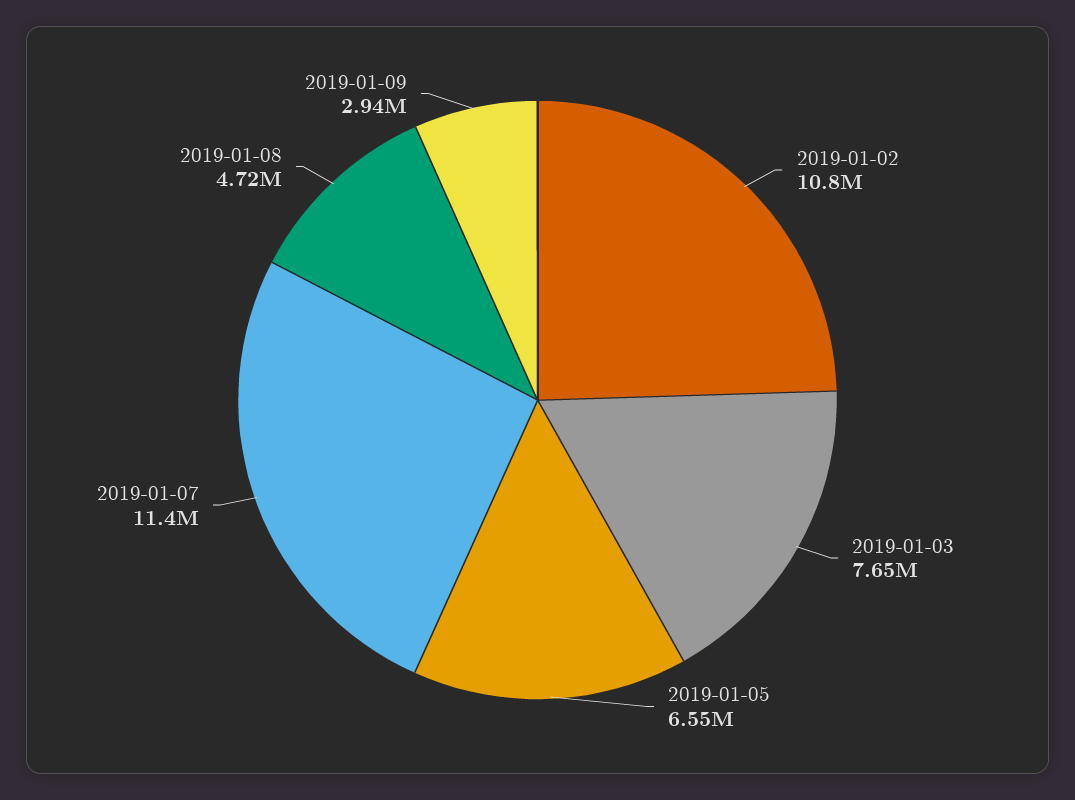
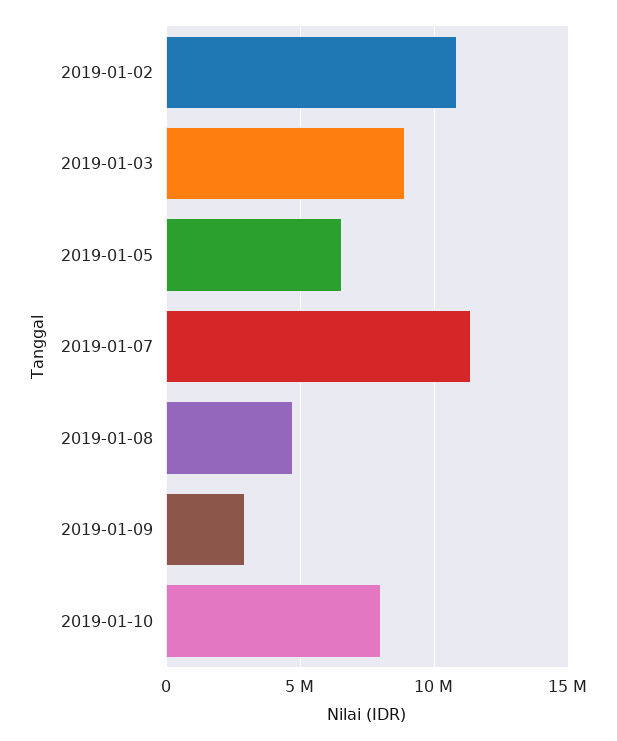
2019-01-03: 7650000 -> 9000000
2019-01-10: none -> 8000000

